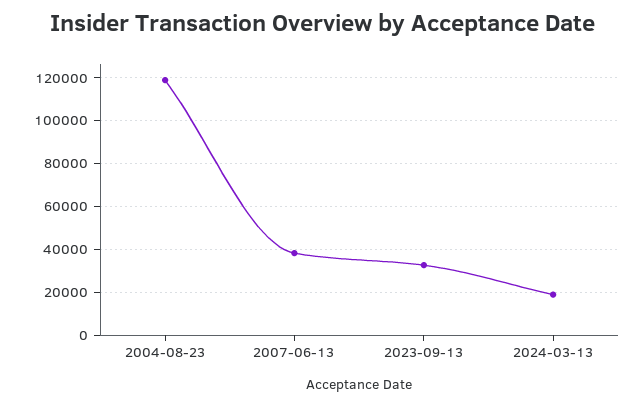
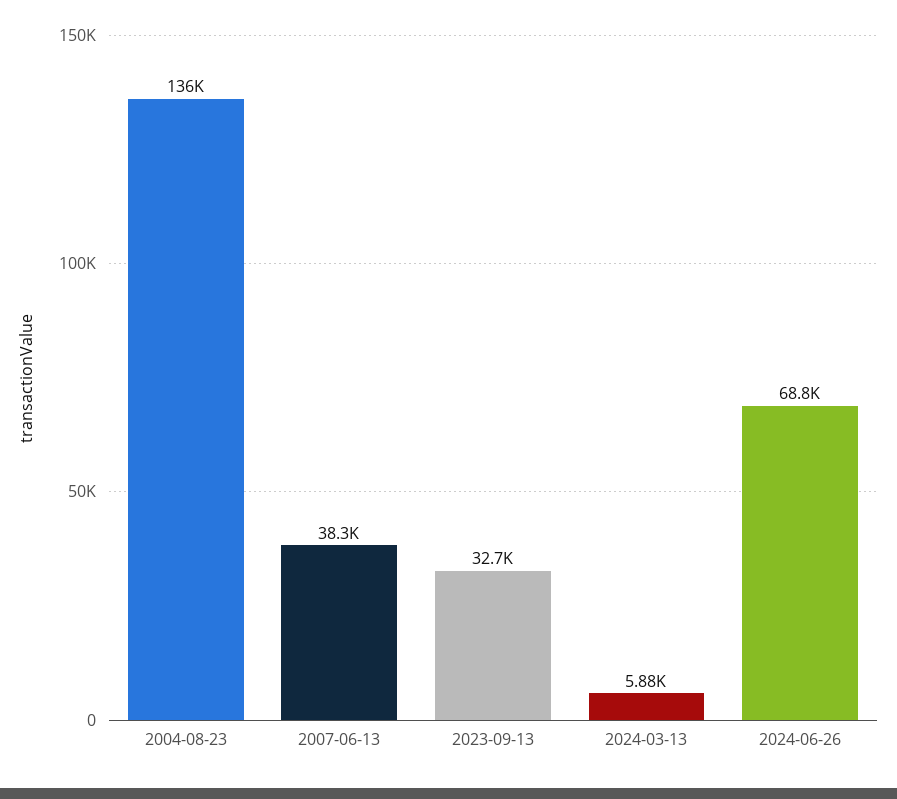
2004-08-23: 120000 -> 136000
2024-03-13: 20000 -> 5880
2024-06-26: none -> 68800

